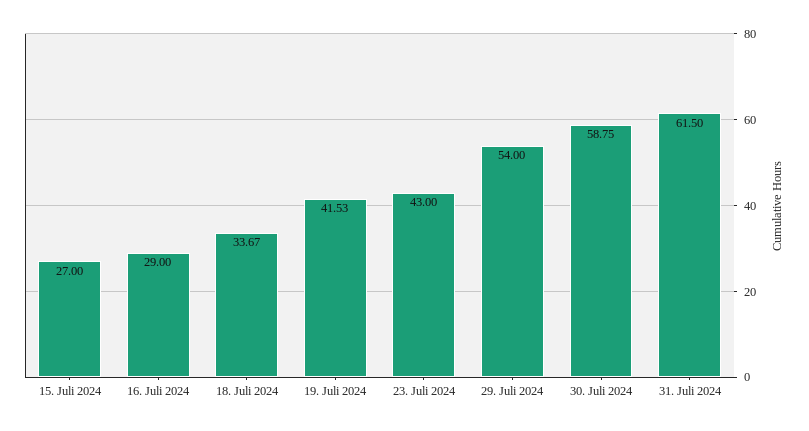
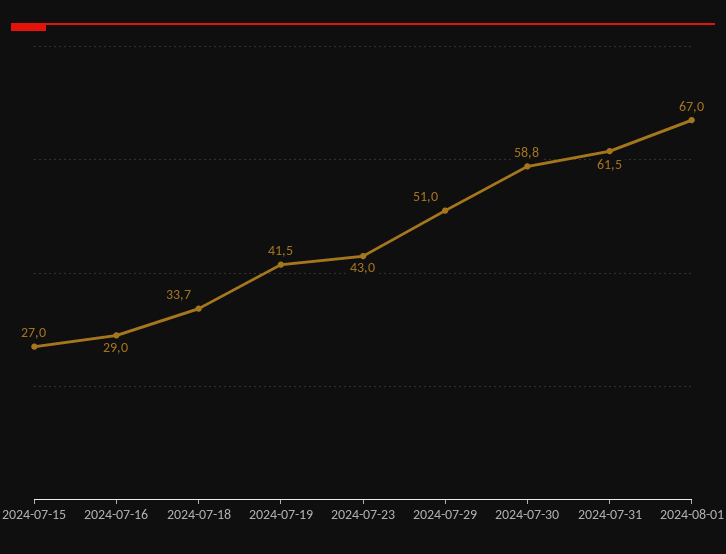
29. Juli 2024: 54 -> 51
2024-08-01: none -> 67

